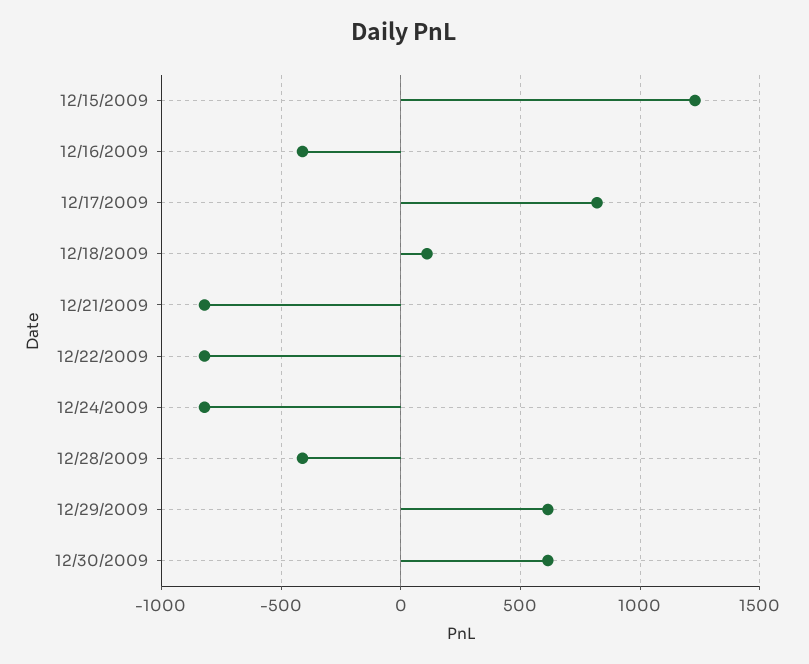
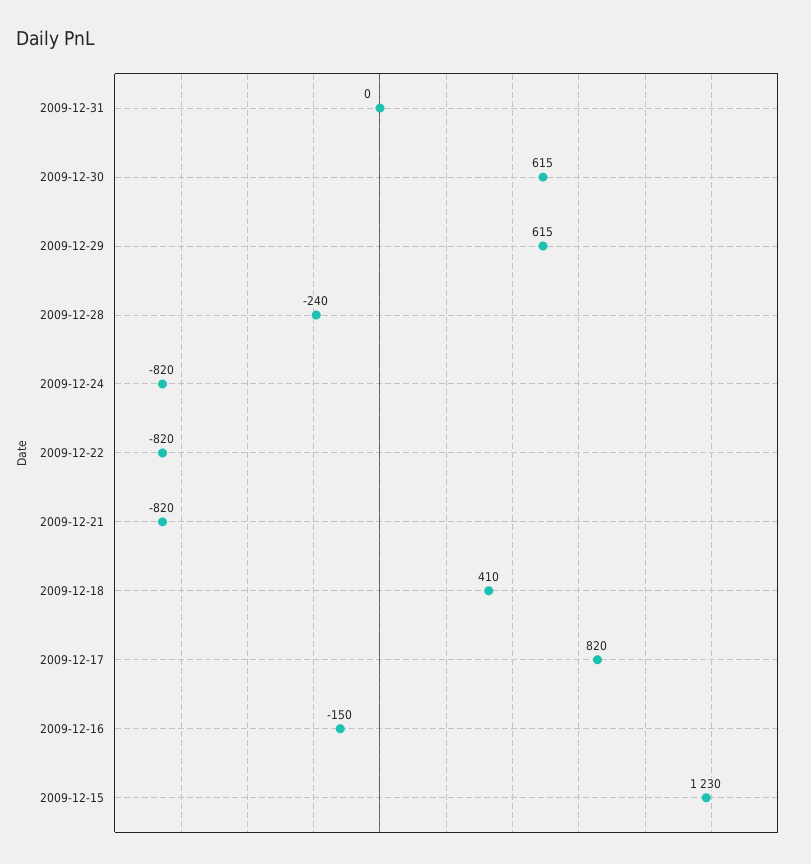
12/16/2009: -400 -> -150
12/18/2009: 100 -> 410
12/28/2009: -400 -> -240
2009-12-31: none -> 0

